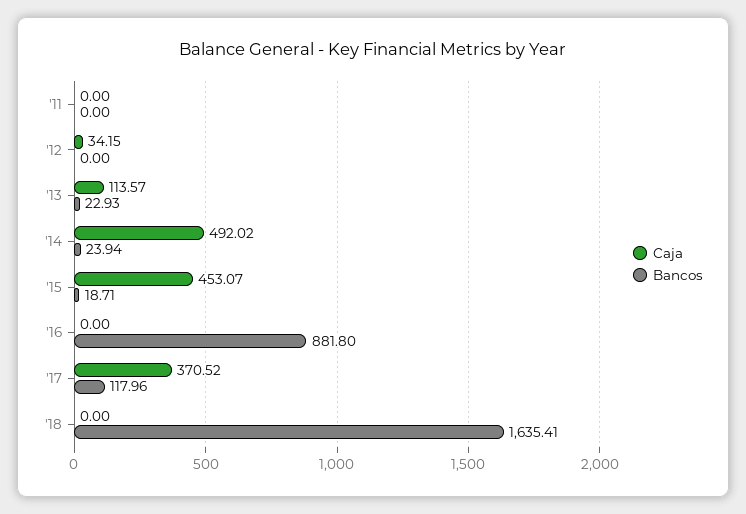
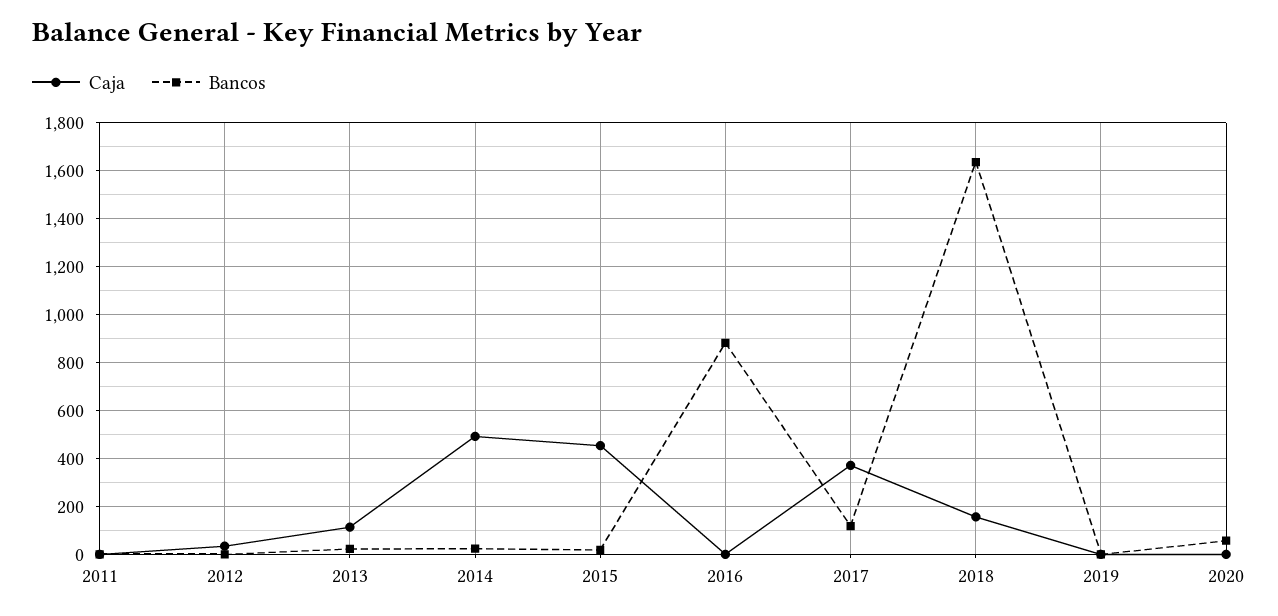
Caja, '18: 0 -> 150
Caja, 2019: none -> 0
Bancos, 2019: none -> 0
Caja, 2020: none -> 0
Bancos, 2020: none -> 50

